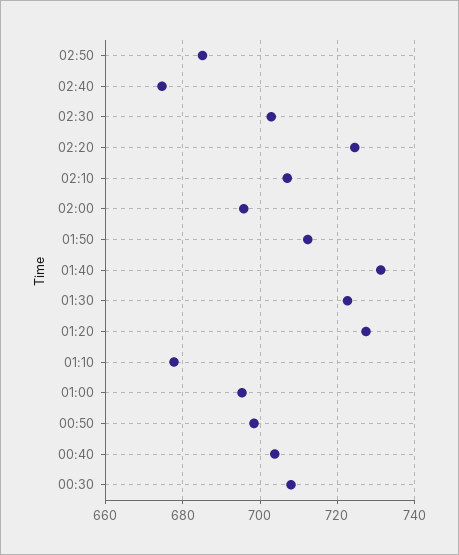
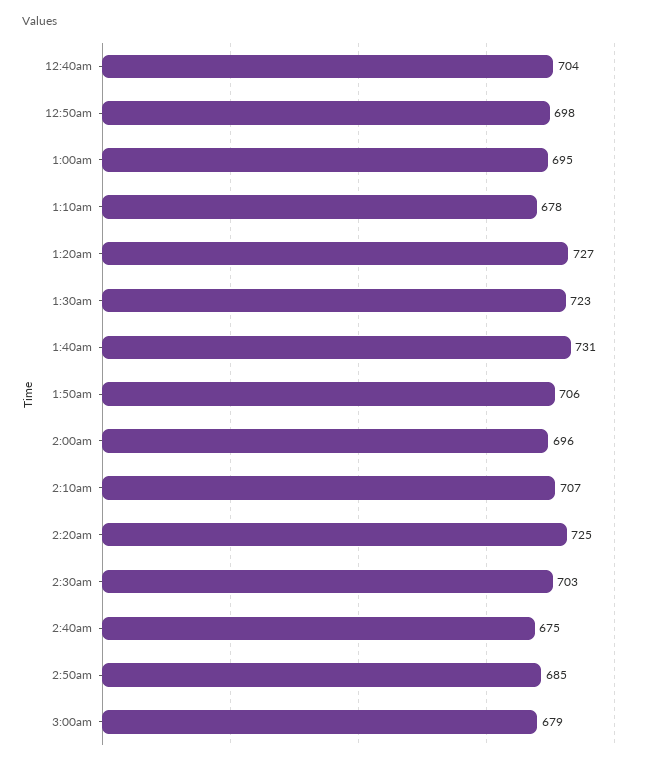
01:50: 712 -> 706
00:30: 708 -> none
3:00am: none -> 679

